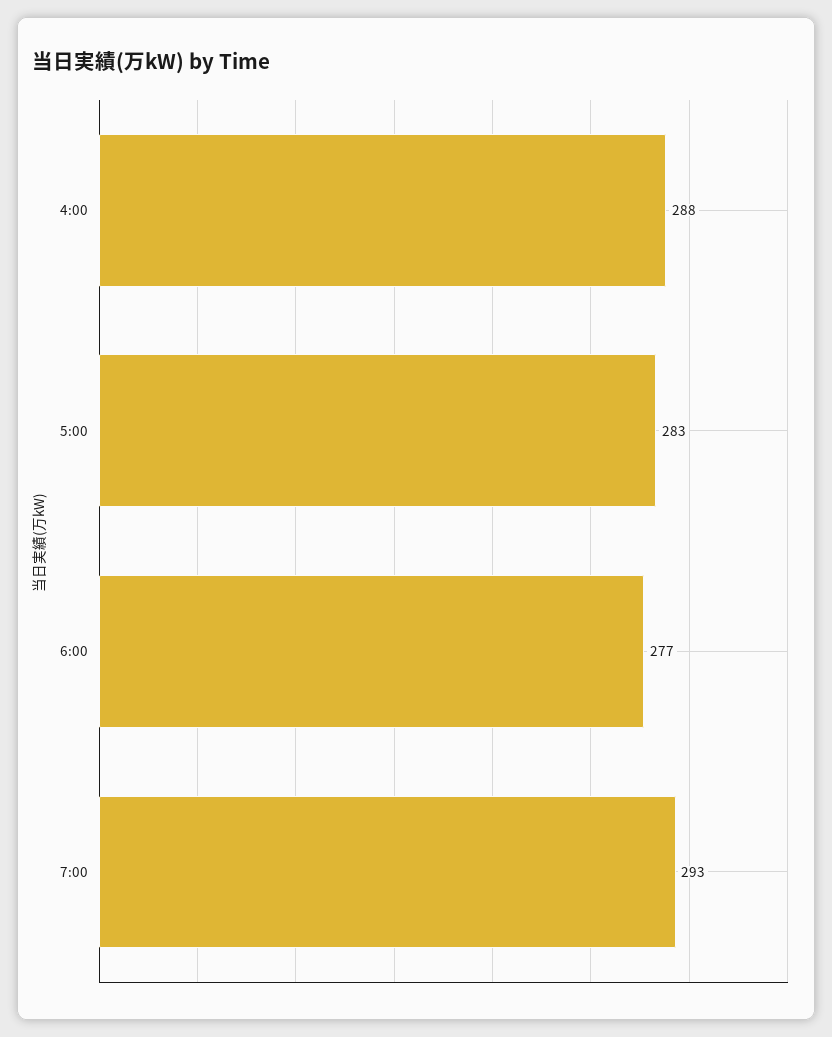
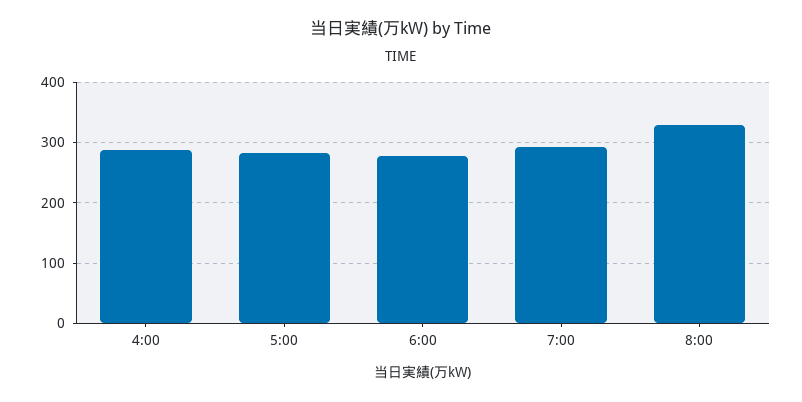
8:00: none -> 330

